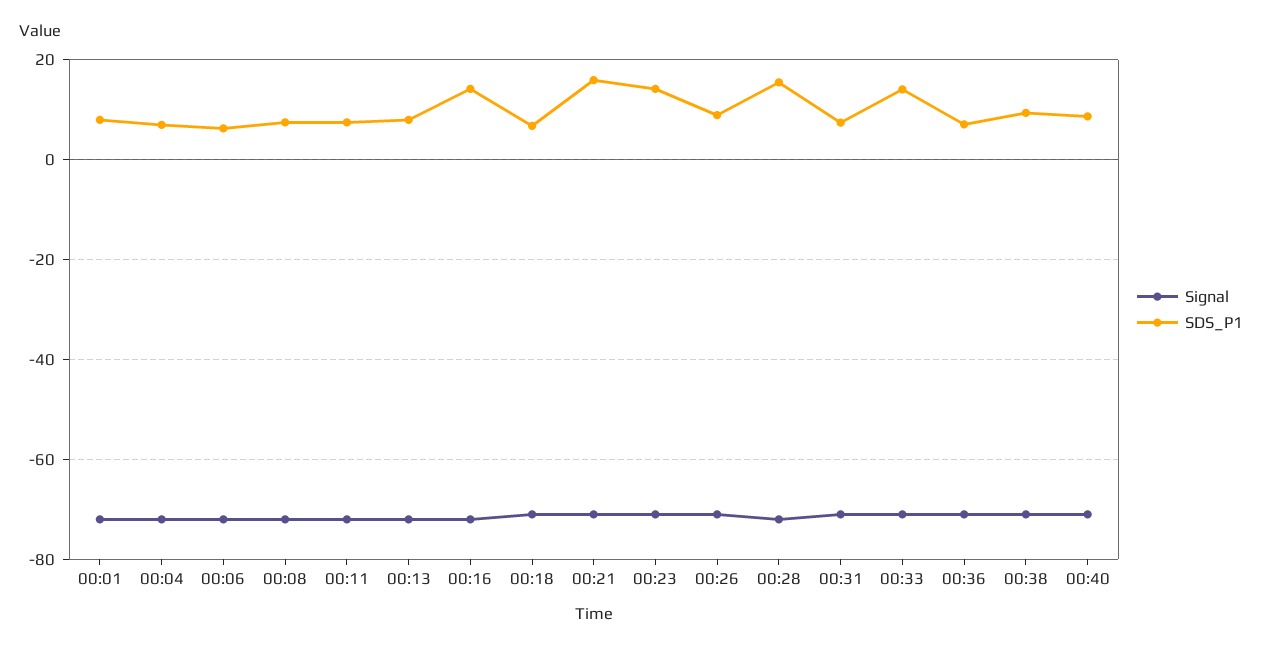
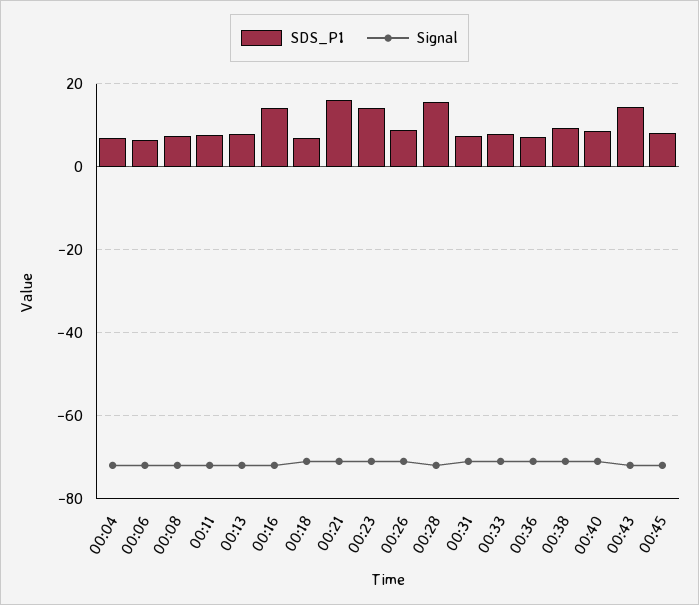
Signal, 00:01: -72 -> none
SDS_P1, 00:01: 8 -> none
SDS_P1, 00:33: 14 -> 8
SDS_P1, 00:43: none -> 14
Signal, 00:43: none -> -72
SDS_P1, 00:45: none -> 8
Signal, 00:45: none -> -72

